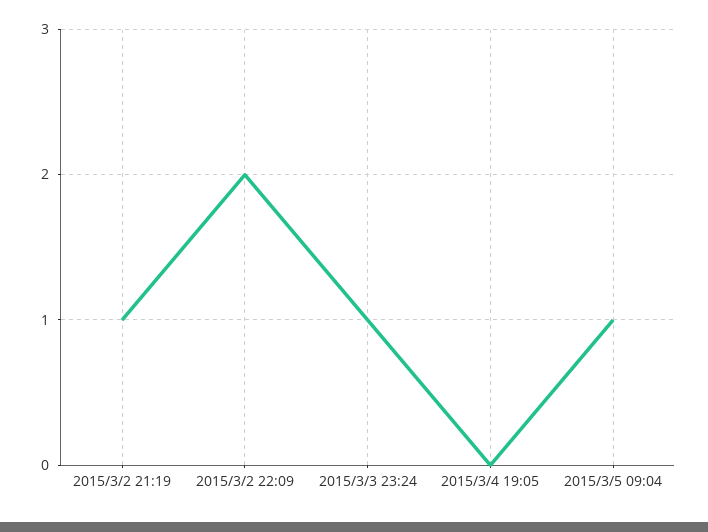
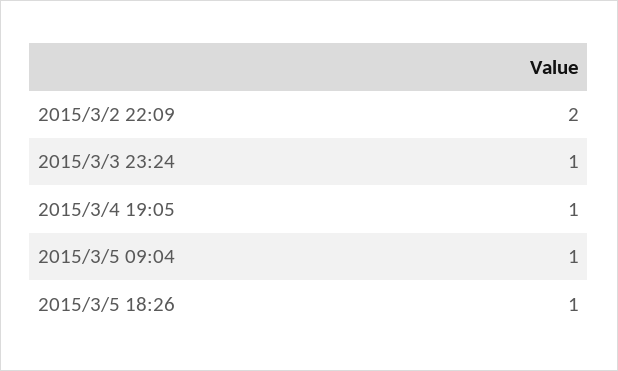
2015/3/2 21:19: 1 -> none
2015/3/4 19:05: 0 -> 1
2015/3/5 18:26: none -> 1

